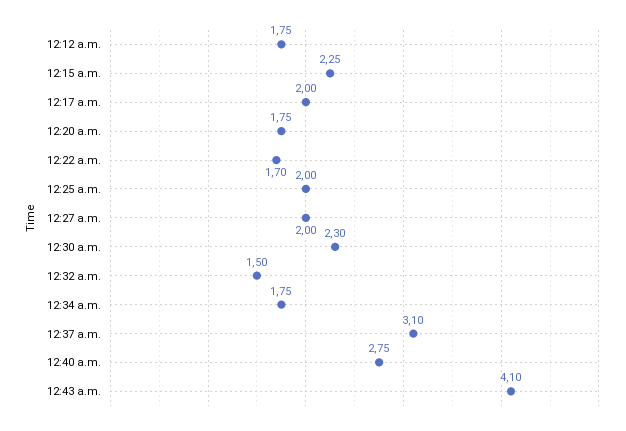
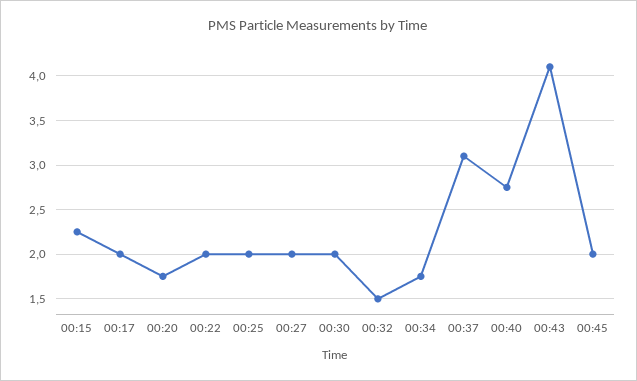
12:12 a.m.: 1.75 -> none
12:22 a.m.: 1.7 -> 2
12:30 a.m.: 2.3 -> 2
00:45: none -> 2

